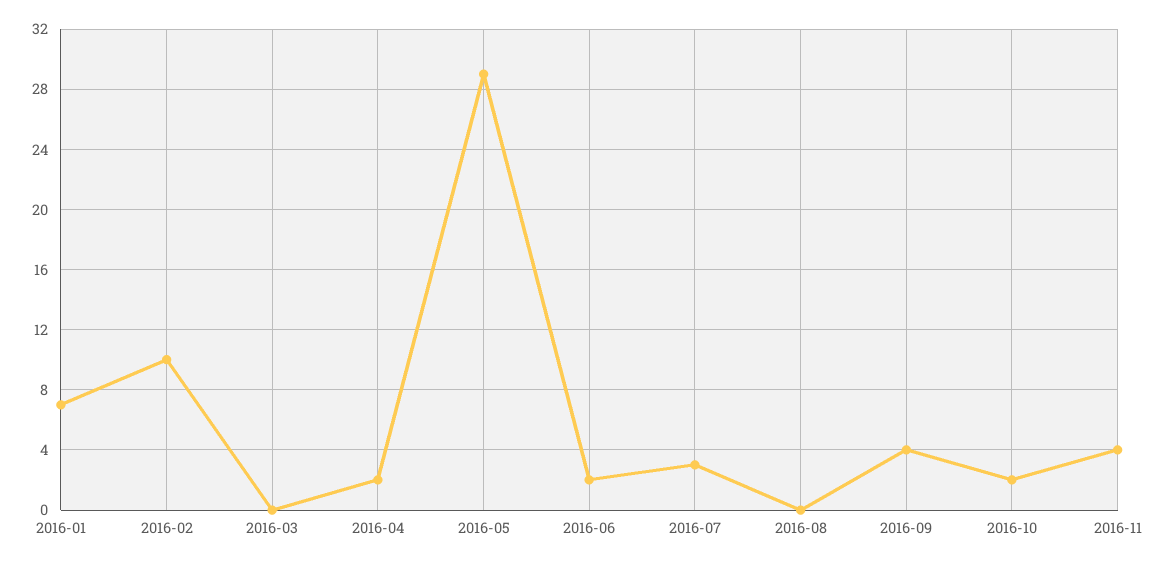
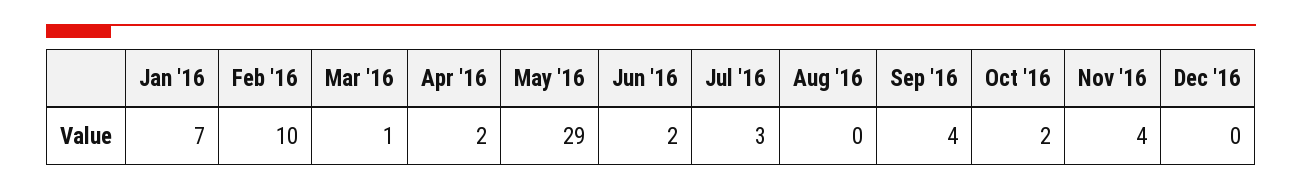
2016-03: 0 -> 1
Dec '16: none -> 0

